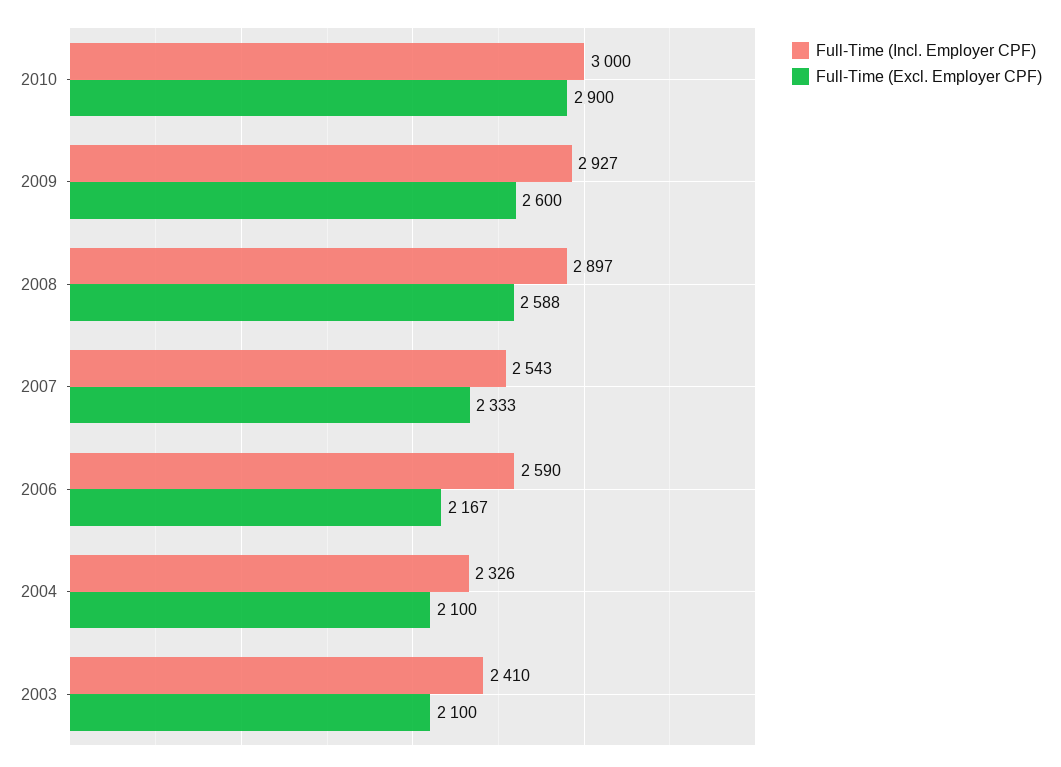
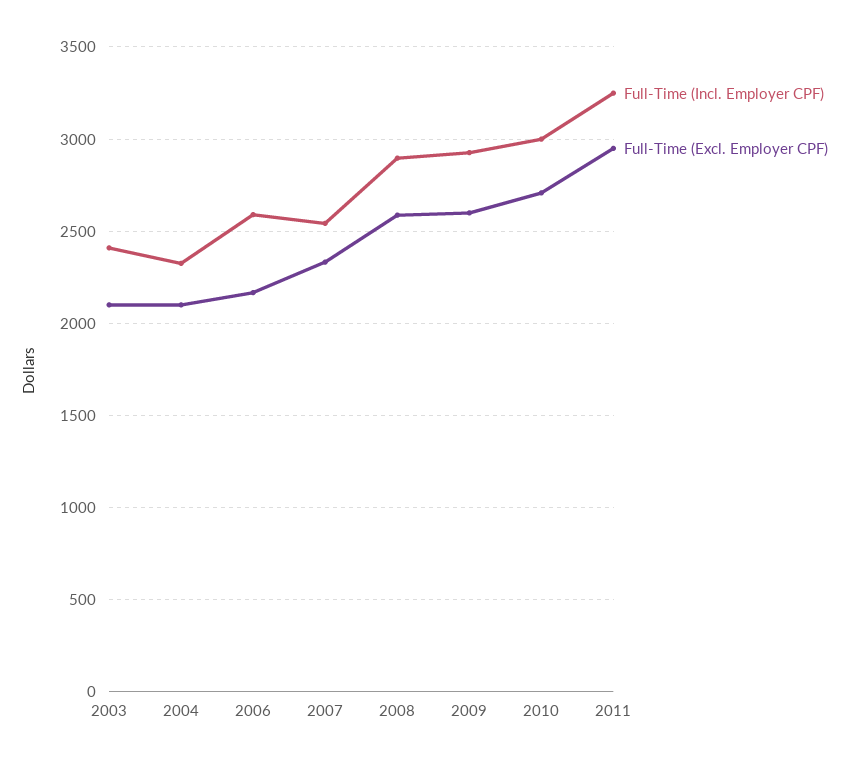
Full-Time (Excl. Employer CPF), 2010: 2900 -> 2700
Full-Time (Incl. Employer CPF), 2011: none -> 3250
Full-Time (Excl. Employer CPF), 2011: none -> 2950

